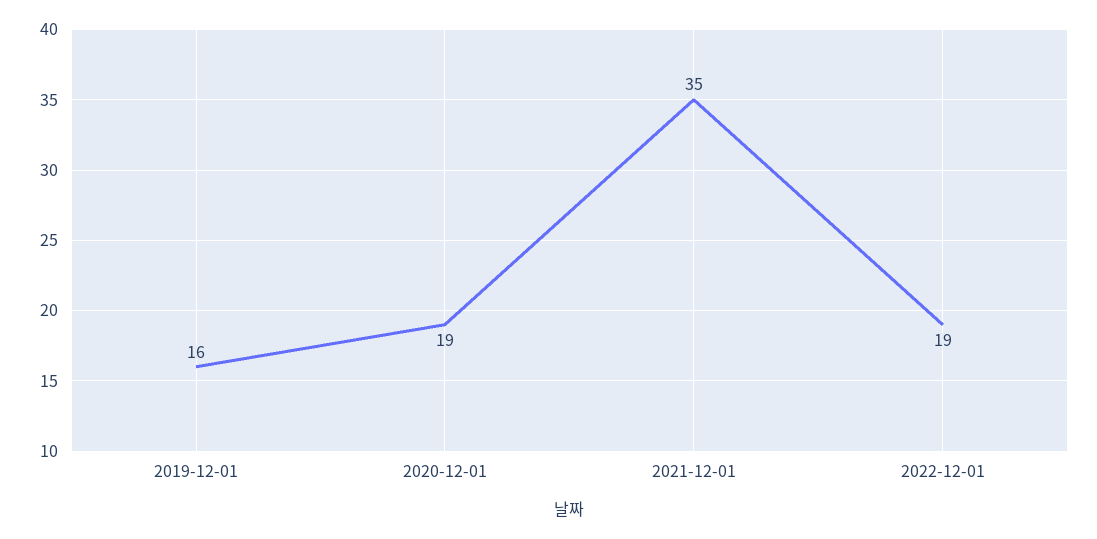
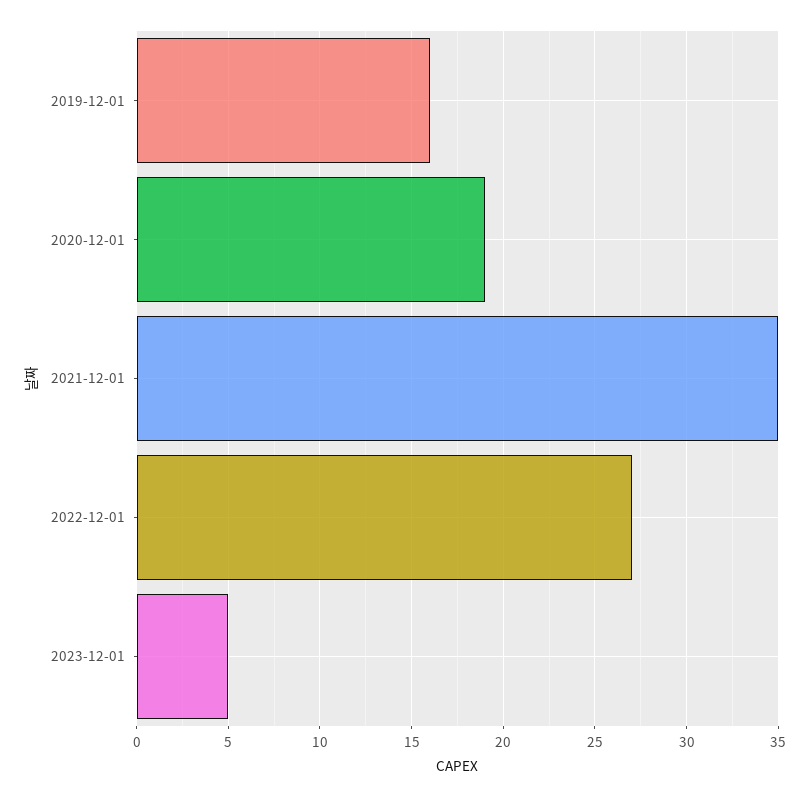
2022-12-01: 19 -> 27
2023-12-01: none -> 5

